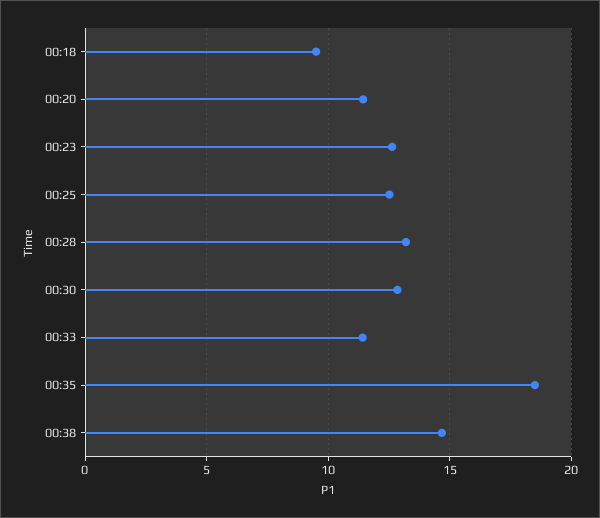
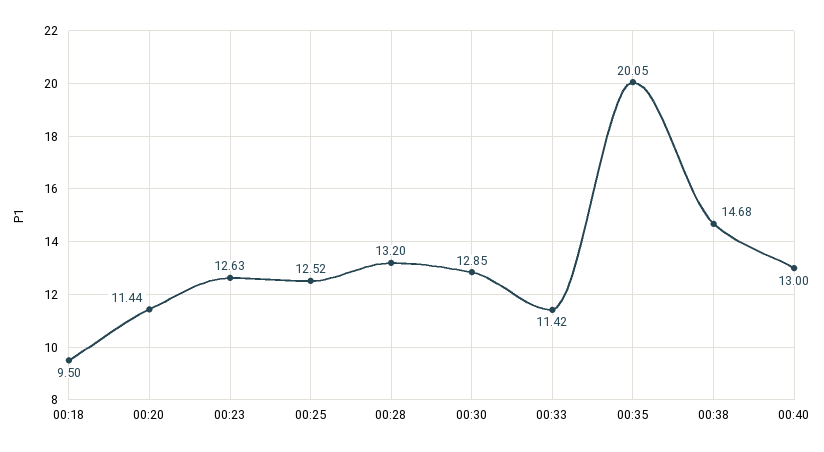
00:35: 18.5 -> 20.05
00:40: none -> 13

